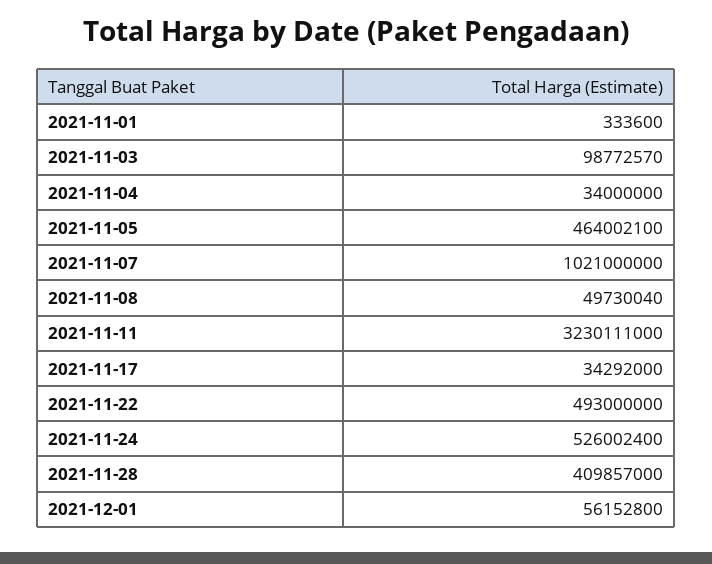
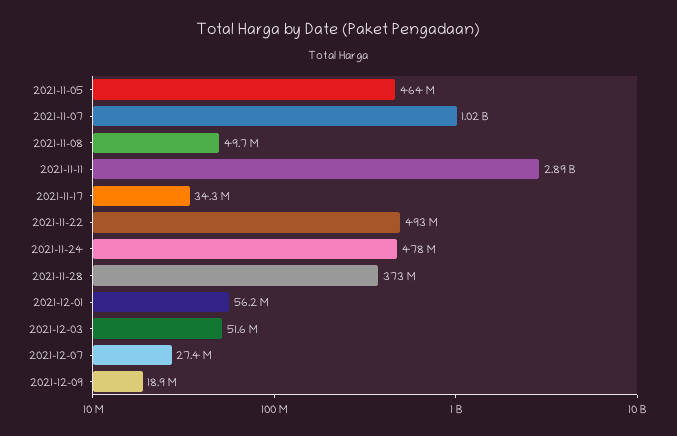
2021-11-01: 333600 -> none
2021-11-03: 98772570 -> none
2021-11-04: 34000000 -> none
2021-11-11: 3230111000 -> 2890000000
2021-11-24: 526002400 -> 478000000
2021-11-28: 409857000 -> 373000000
2021-12-03: none -> 51600000
2021-12-07: none -> 27400000
2021-12-09: none -> 18900000

